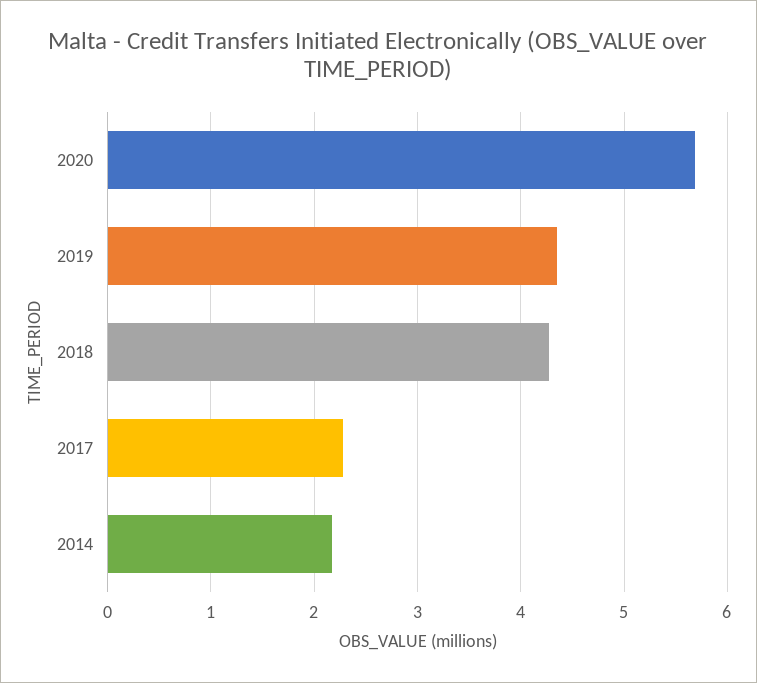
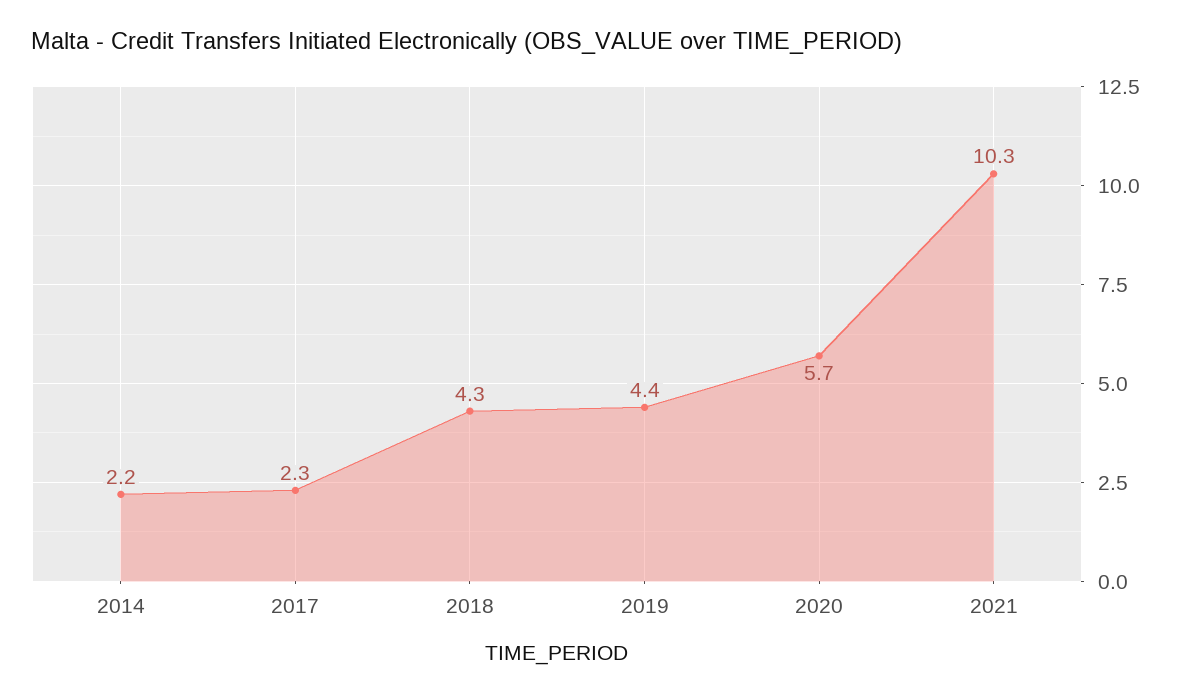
2021: none -> 10.3

